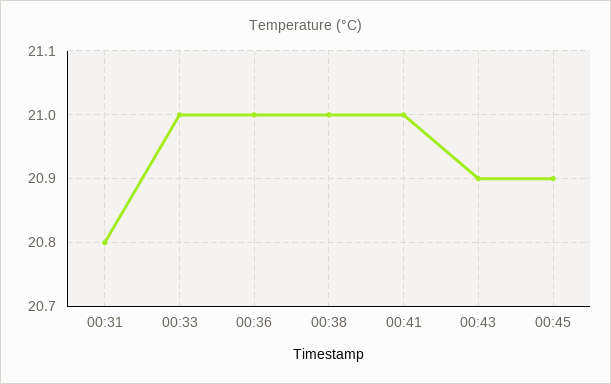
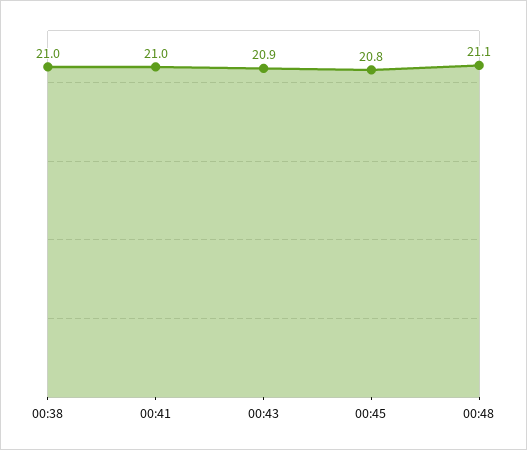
00:31: 20.8 -> none
00:33: 21 -> none
00:36: 21 -> none
00:45: 20.9 -> 20.8
00:48: none -> 21.1

